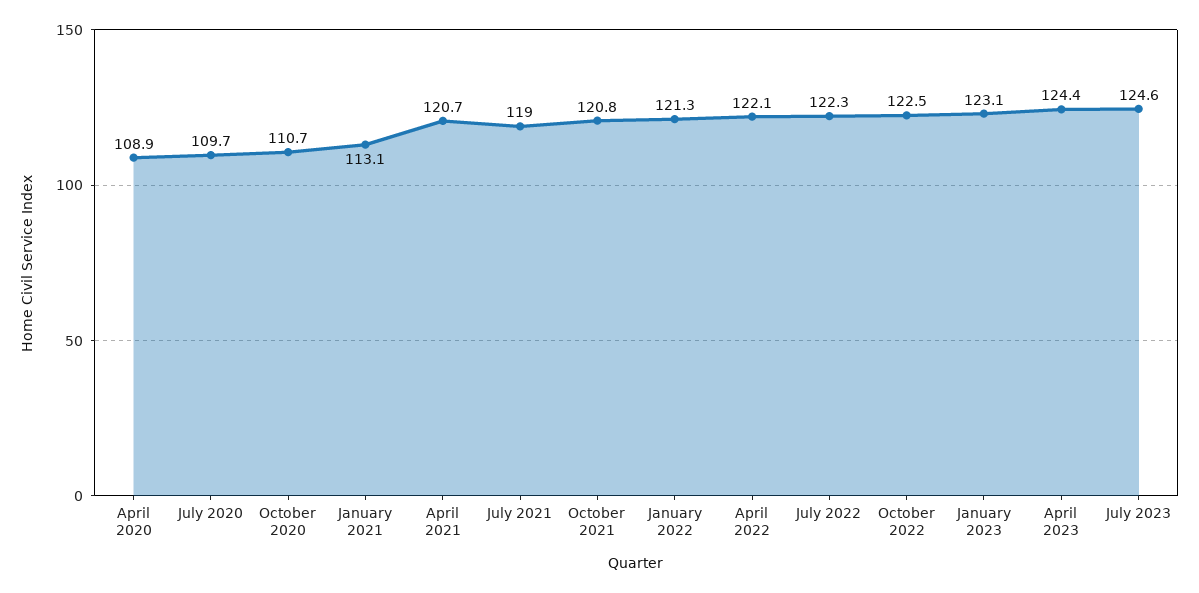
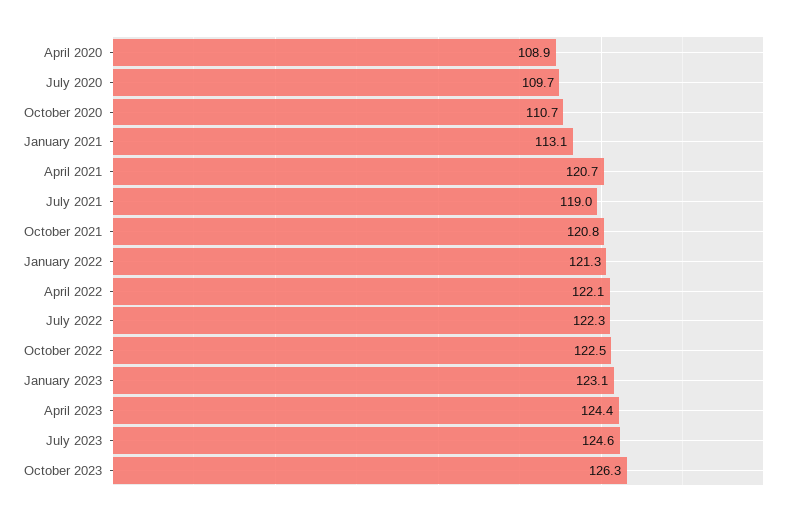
October 2023: none -> 126.3

